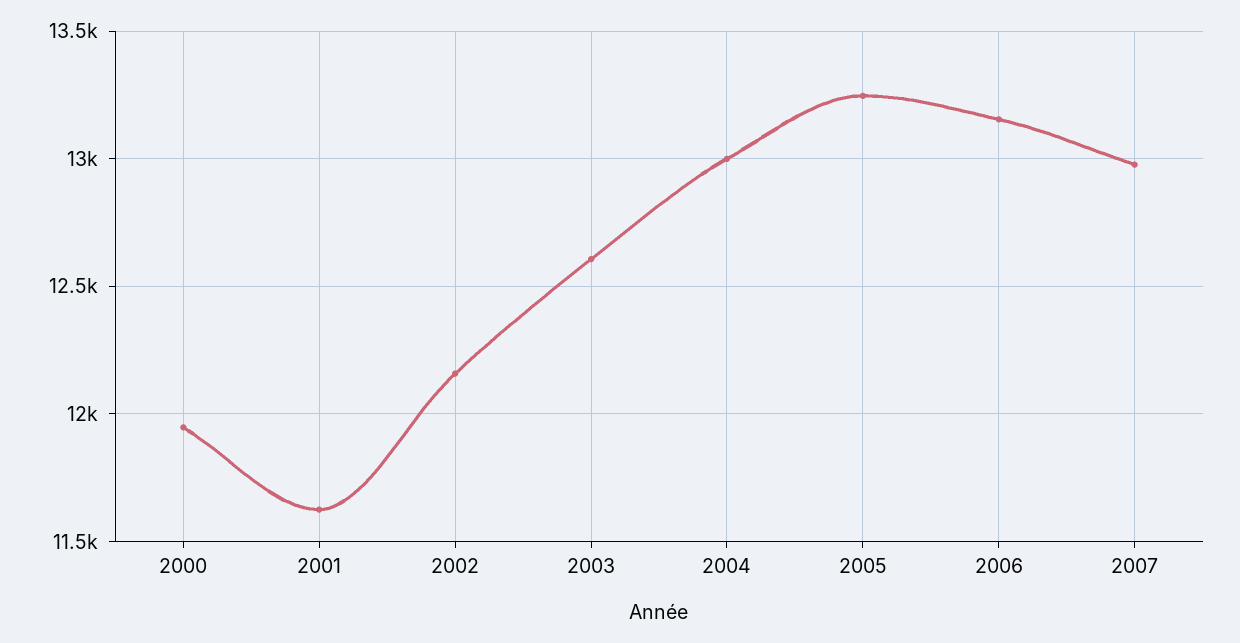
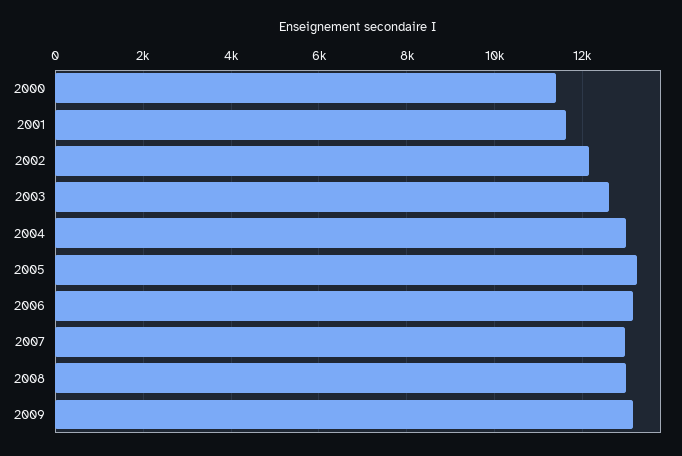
2000: 11950 -> 11400
2008: none -> 13000
2009: none -> 13200

